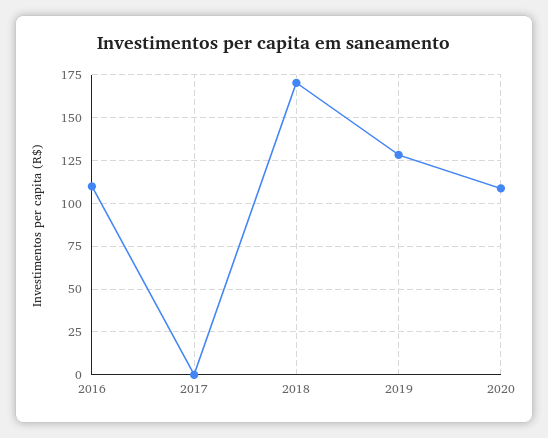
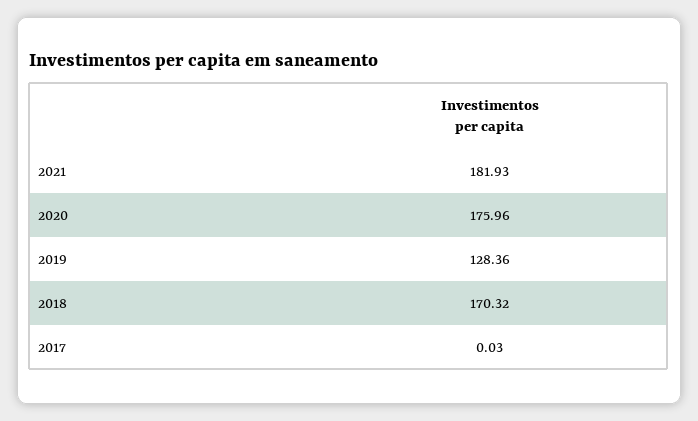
2016: 110 -> none
2020: 110 -> 175.96
2021: none -> 181.93

